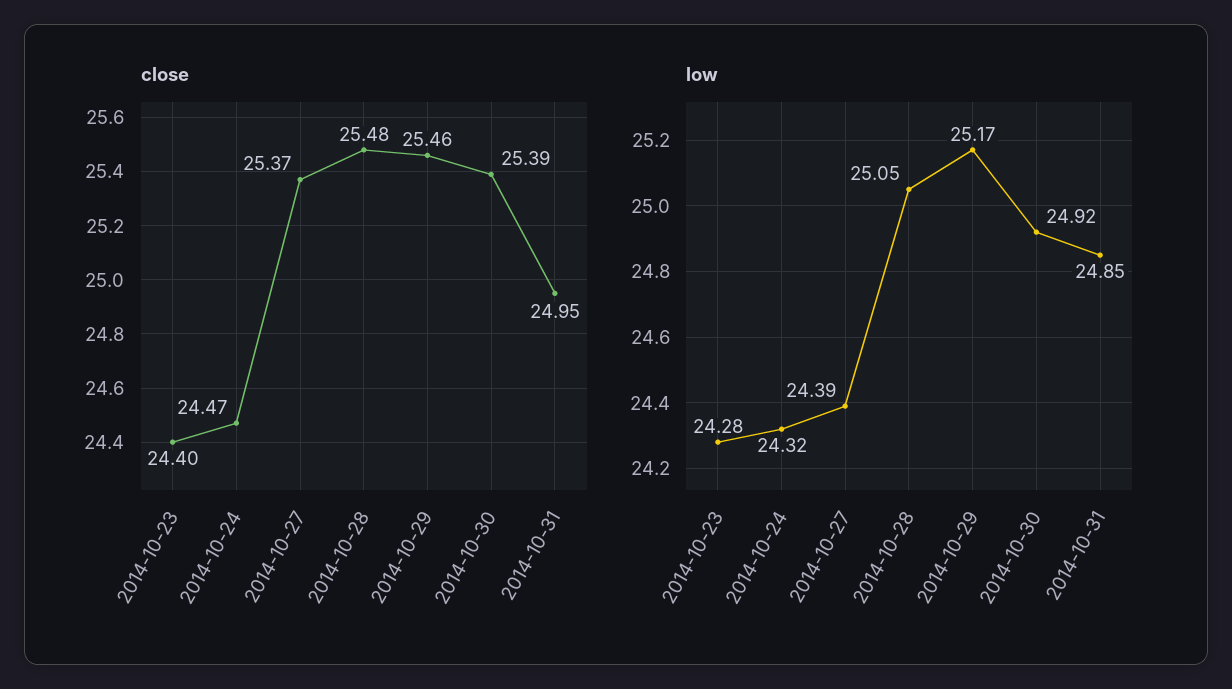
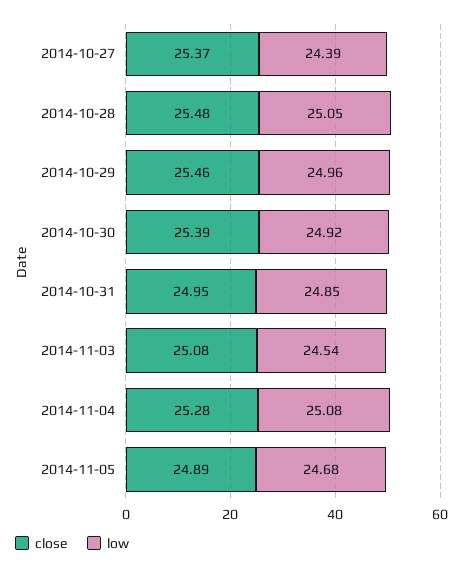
close, 2014-10-23: 24.4 -> none
close, 2014-10-24: 24.47 -> none
low, 2014-10-23: 24.28 -> none
low, 2014-10-24: 24.32 -> none
low, 2014-10-29: 25.17 -> 24.96
close, 2014-11-03: none -> 25.08
low, 2014-11-03: none -> 24.54
close, 2014-11-04: none -> 25.28
low, 2014-11-04: none -> 25.08
close, 2014-11-05: none -> 24.89
low, 2014-11-05: none -> 24.68

